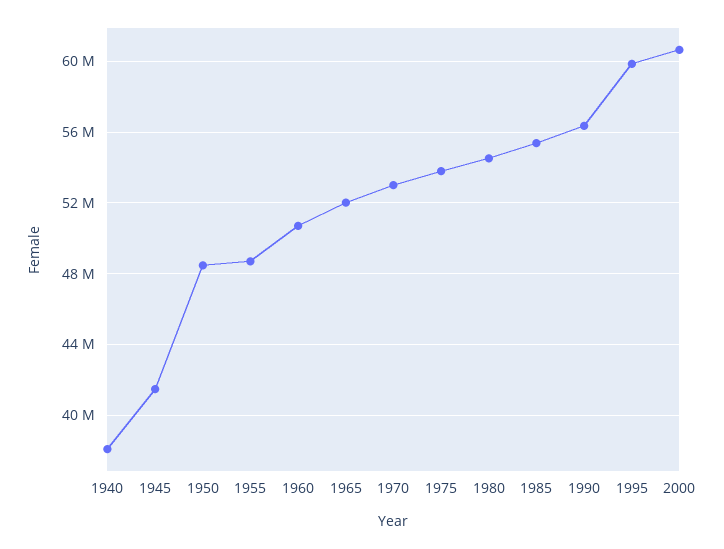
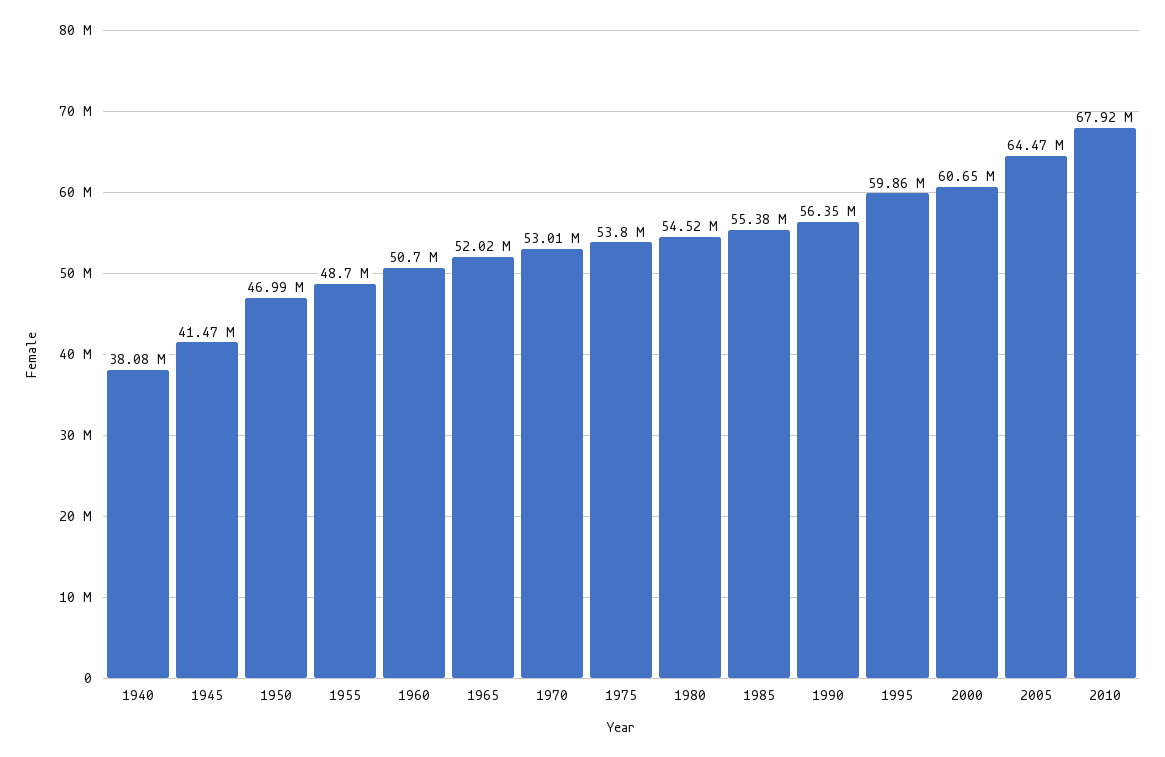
1950: 48500000 -> 46990000
2005: none -> 64470000
2010: none -> 67920000

